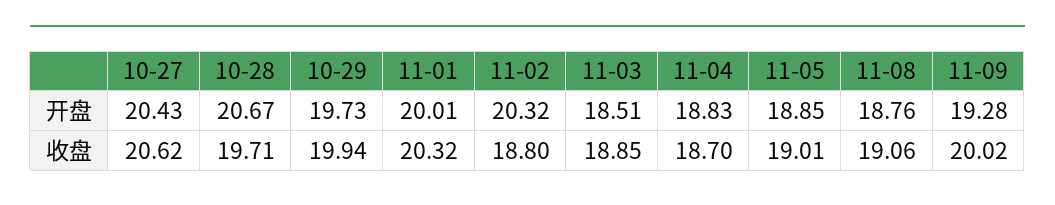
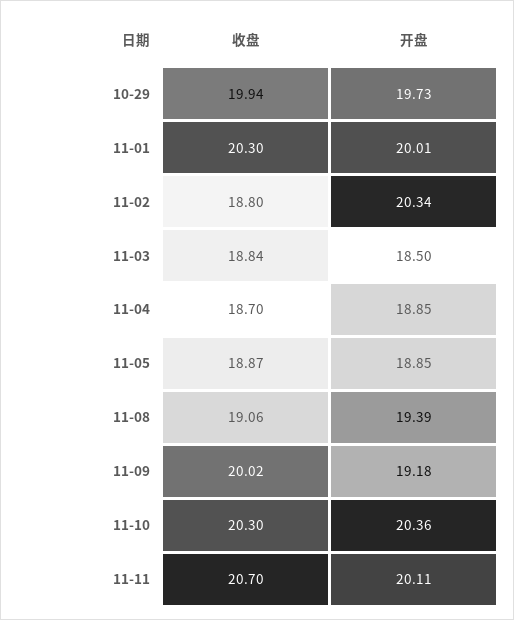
10-27, 开盘: 20.43 -> none
10-28, 开盘: 20.67 -> none
11-02, 开盘: 20.32 -> 20.34
11-03, 开盘: 18.51 -> 18.5
11-04, 开盘: 18.83 -> 18.85
11-08, 开盘: 18.76 -> 19.39
11-09, 开盘: 19.28 -> 19.18
10-27, 收盘: 20.62 -> none
10-28, 收盘: 19.71 -> none
11-01, 收盘: 20.32 -> 20.3
11-03, 收盘: 18.85 -> 18.84
11-05, 收盘: 19.01 -> 18.87
11-10, 收盘: none -> 20.3
11-10, 开盘: none -> 20.36
11-11, 收盘: none -> 20.7
11-11, 开盘: none -> 20.11

